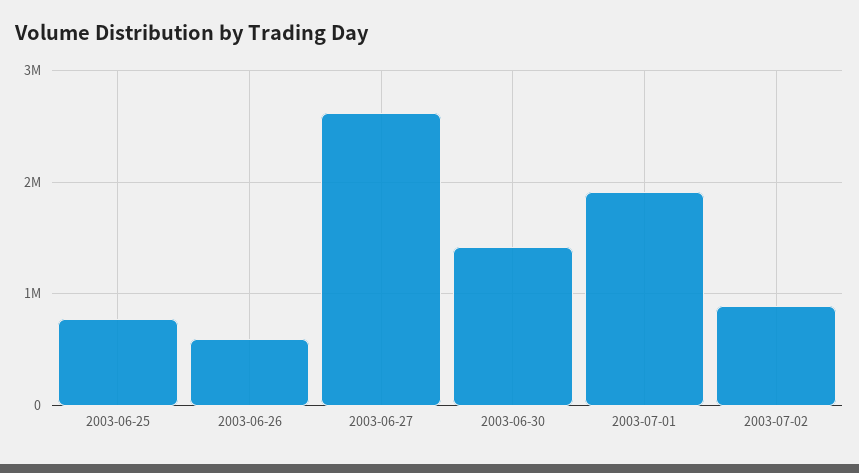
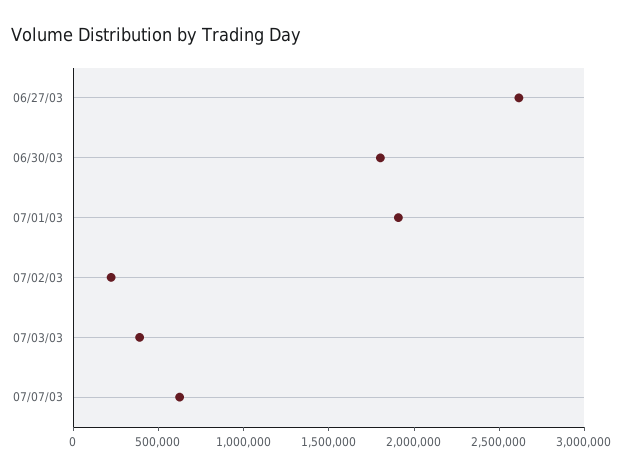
2003-06-25: 800000 -> none
2003-06-26: 600000 -> none
2003-06-30: 1400000 -> 1800000
2003-07-02: 900000 -> 200000
07/03/03: none -> 400000
07/07/03: none -> 600000

